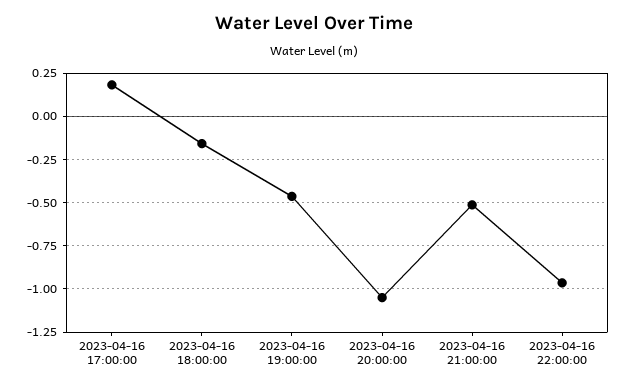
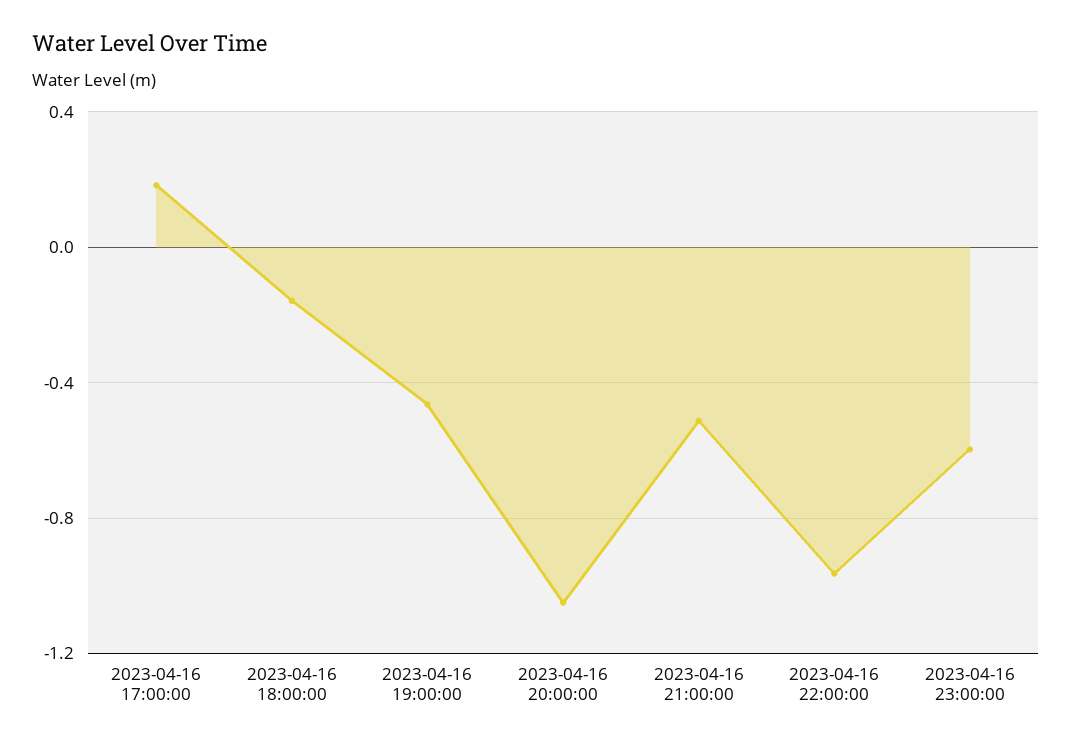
2023-04-16 23:00:00: none -> -0.6

